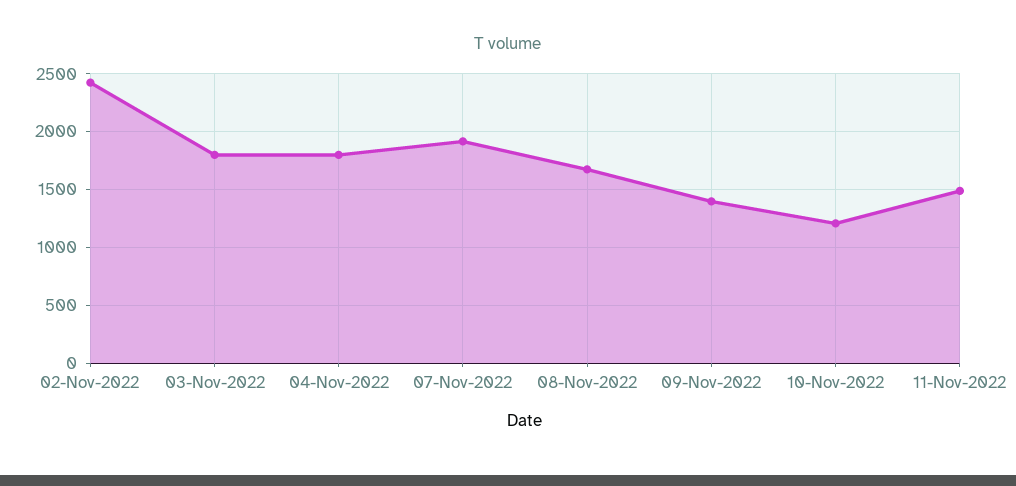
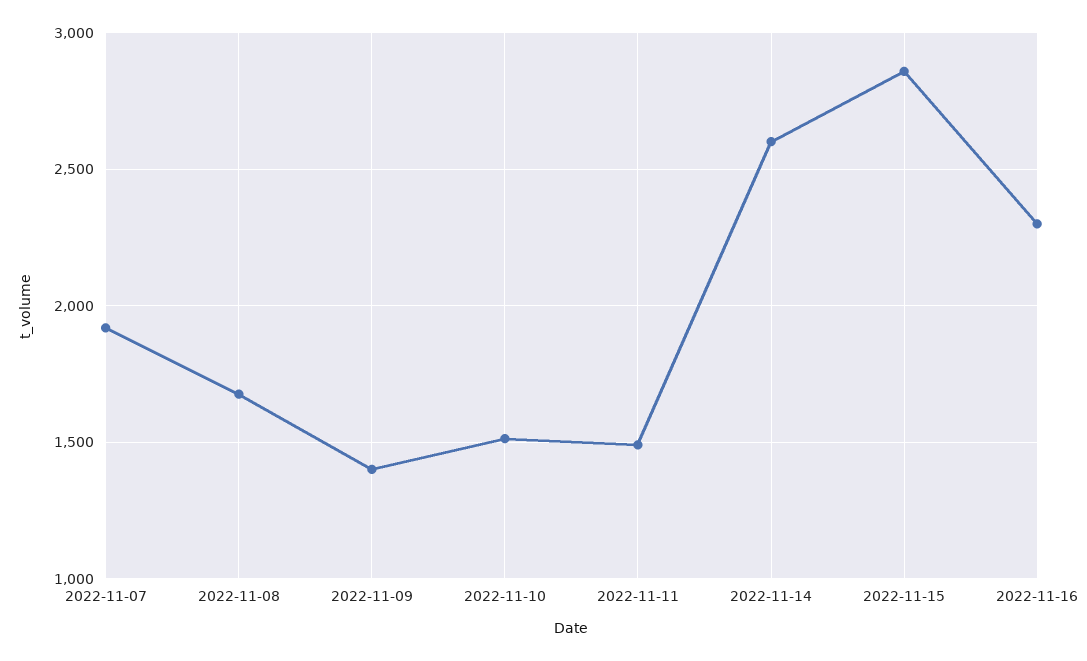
02-Nov-2022: 2400 -> none
03-Nov-2022: 1800 -> none
04-Nov-2022: 1800 -> none
10-Nov-2022: 1200 -> 1500
2022-11-14: none -> 2600
2022-11-15: none -> 2850
2022-11-16: none -> 2300

